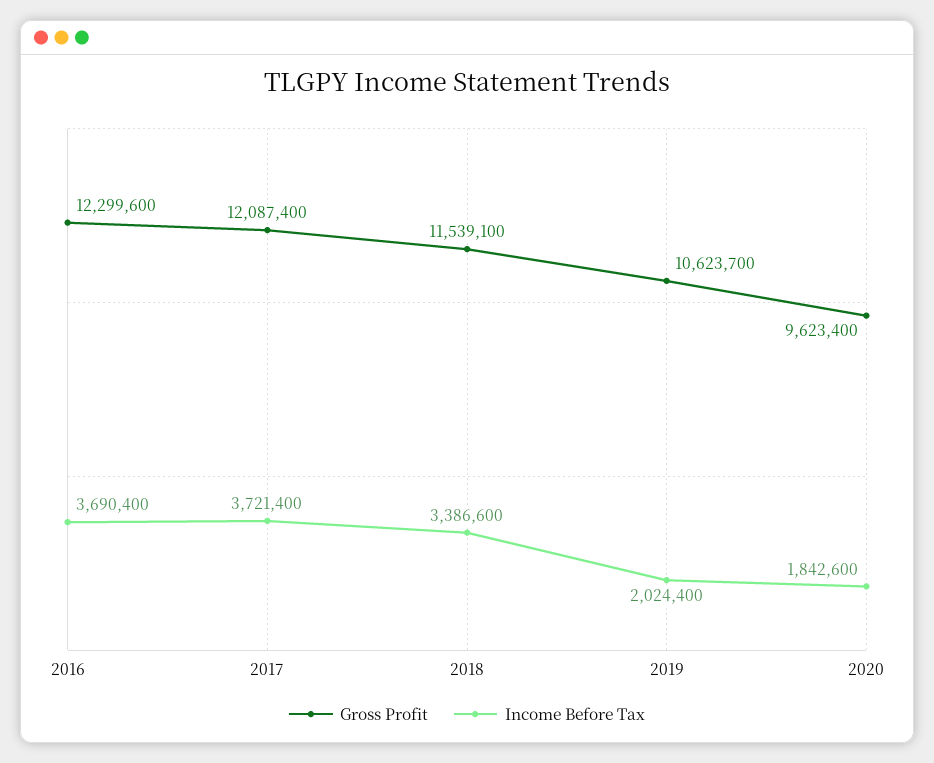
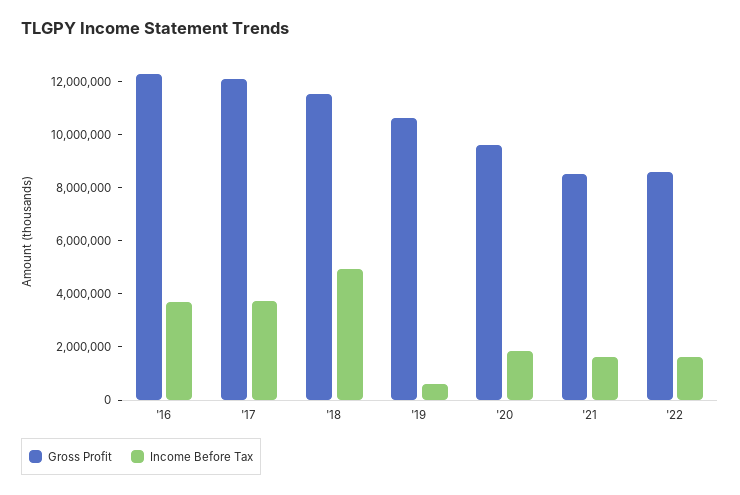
Income Before Tax, 2018: 3386600 -> 5000000
Income Before Tax, 2019: 2024400 -> 500000
Gross Profit, '21: none -> 8500000
Income Before Tax, '21: none -> 1500000
Gross Profit, '22: none -> 8500000
Income Before Tax, '22: none -> 1500000

